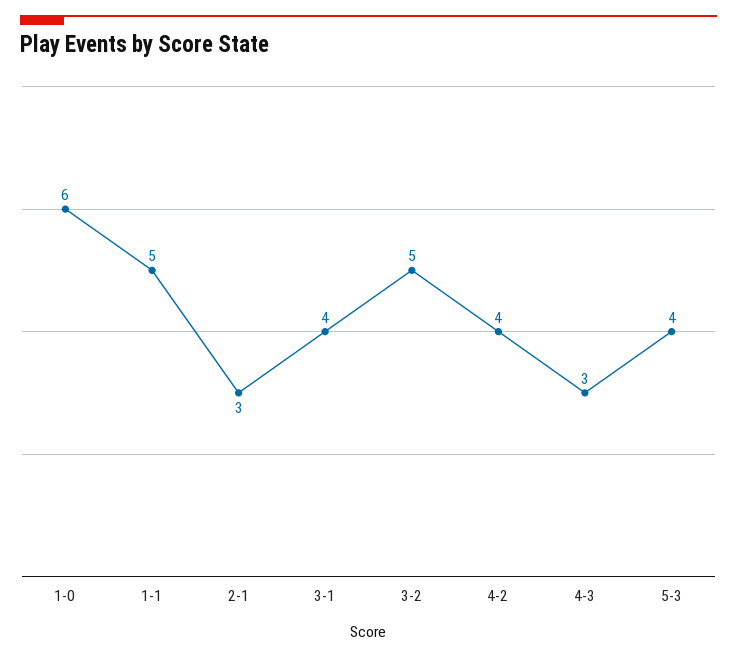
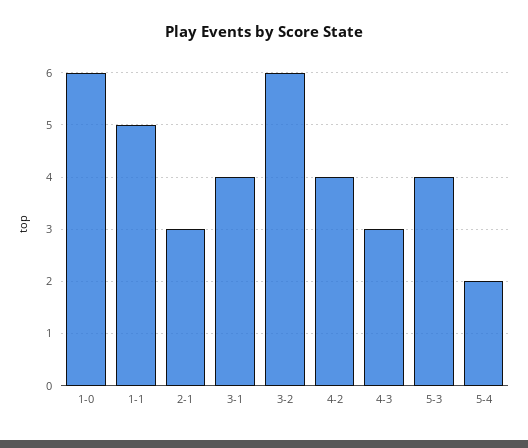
3-2: 5 -> 6
5-4: none -> 2

